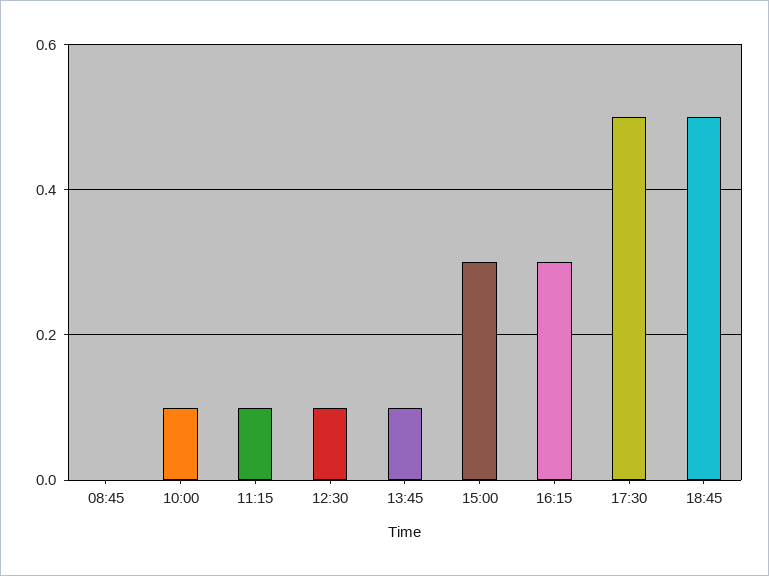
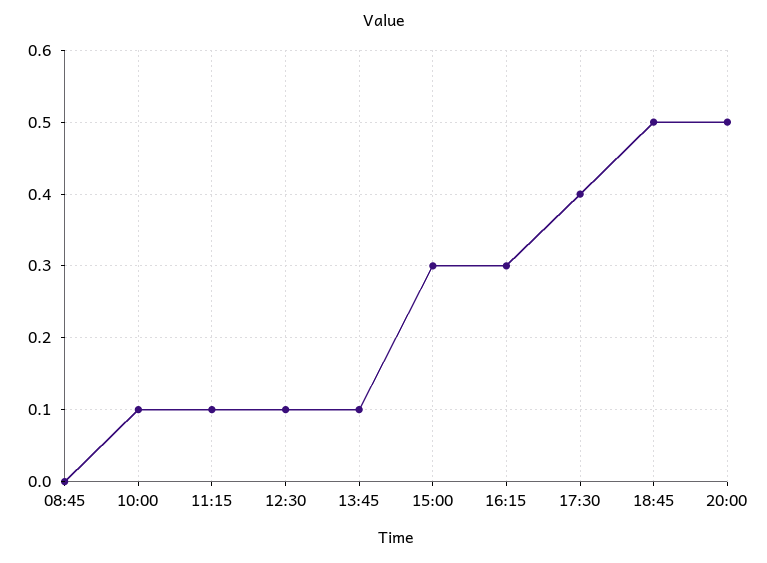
17:30: 0.5 -> 0.4
20:00: none -> 0.5

